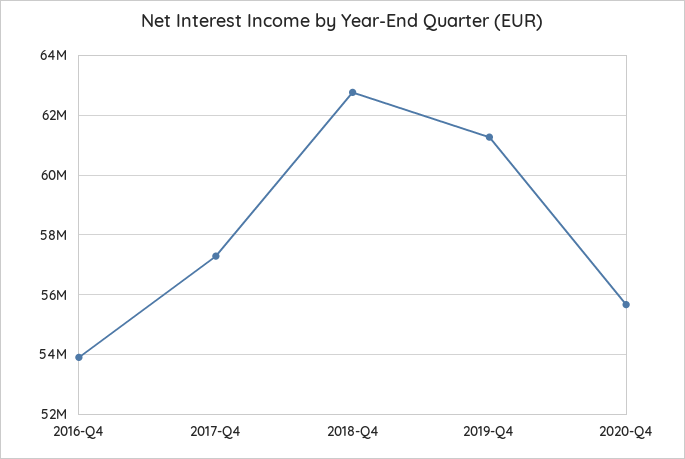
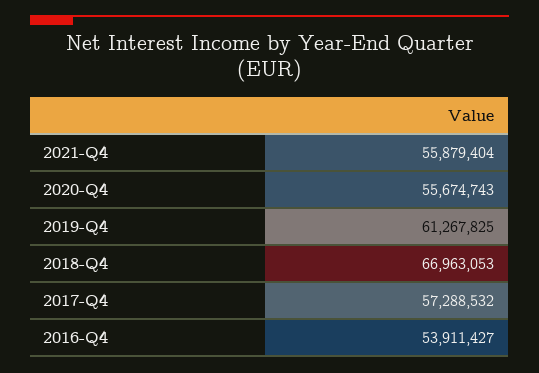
2018-Q4: 62750000 -> 66963053
2021-Q4: none -> 55879404

